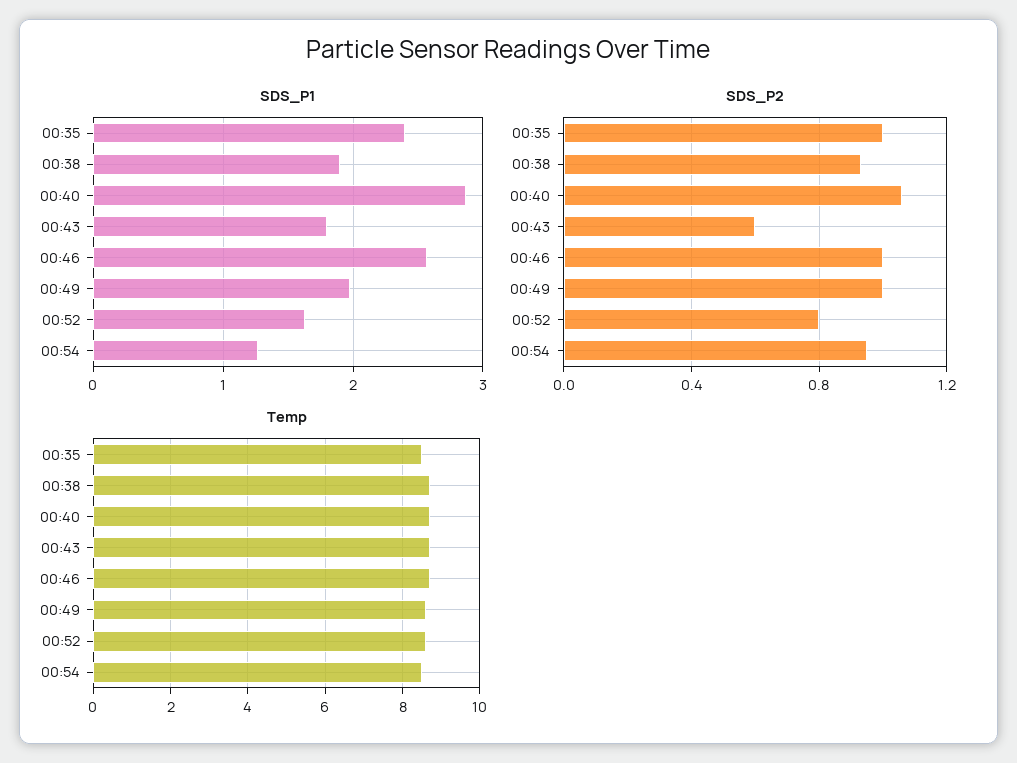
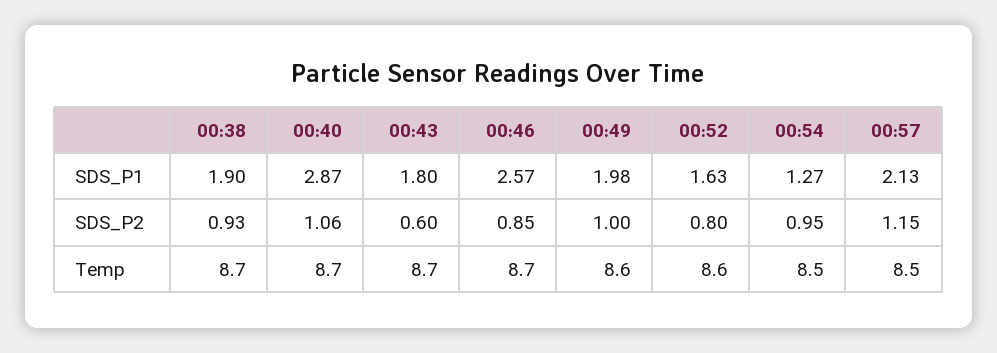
SDS_P1, 00:35: 2.4 -> none
SDS_P2, 00:35: 1 -> none
SDS_P2, 00:46: 1 -> 0.85
Temp, 00:35: 8.5 -> none
SDS_P1, 00:57: none -> 2.13
SDS_P2, 00:57: none -> 1.15
Temp, 00:57: none -> 8.5

